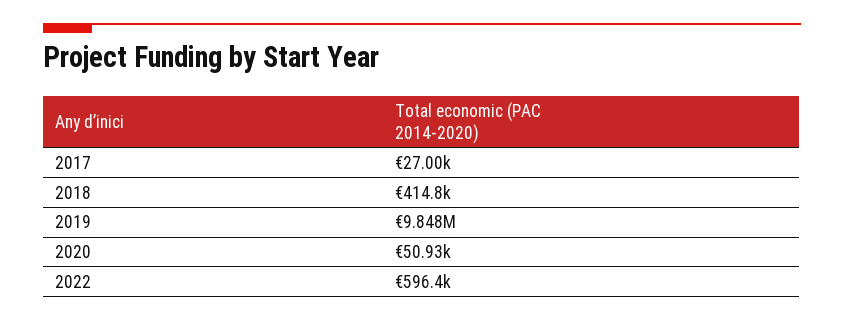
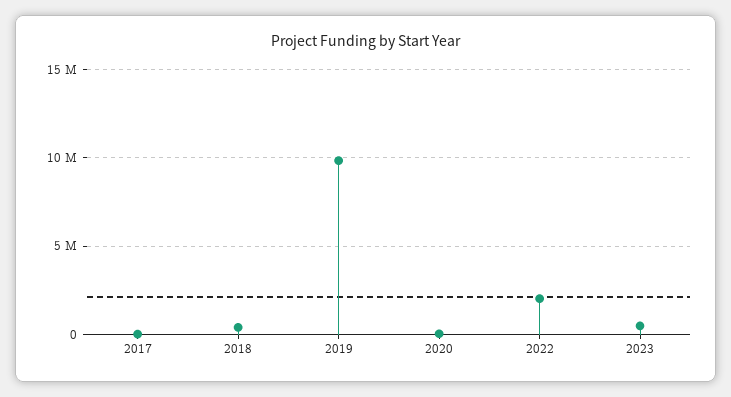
2022: 596400 -> 2000000
2023: none -> 500000

